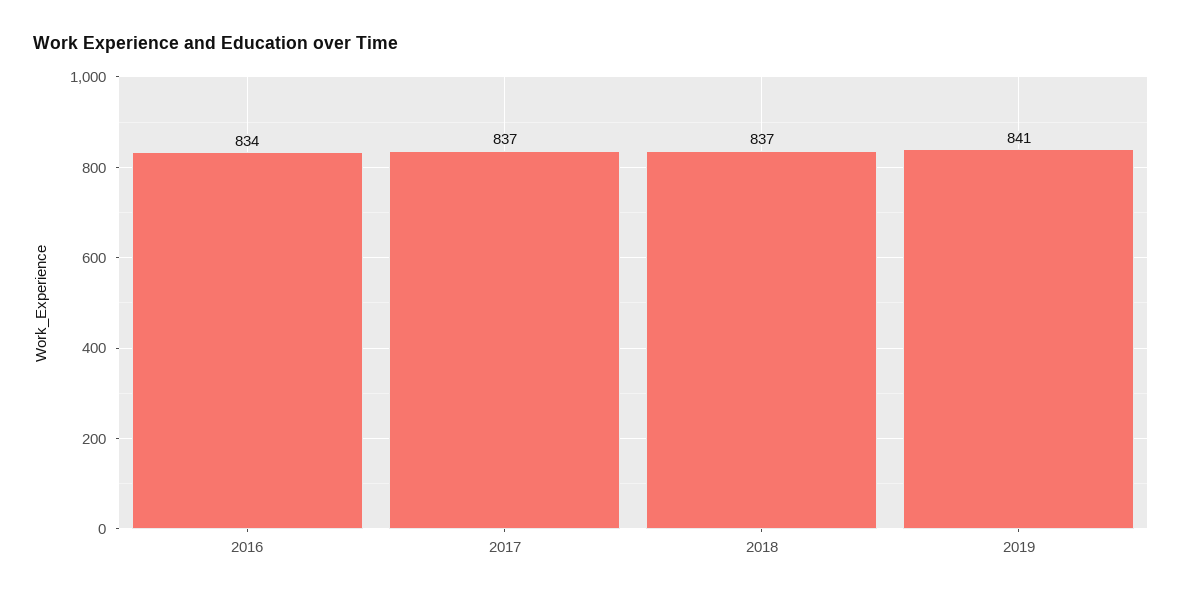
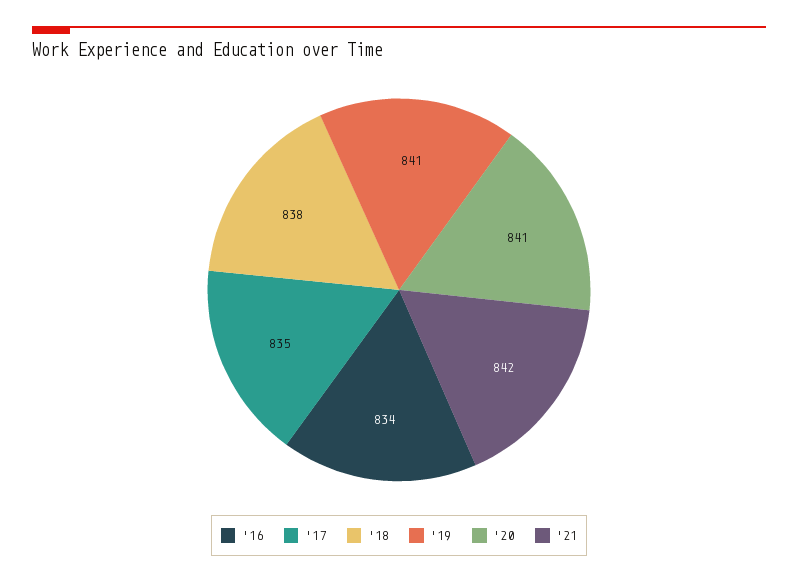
2017: 837 -> 835
2018: 837 -> 838
'20: none -> 841
'21: none -> 842

